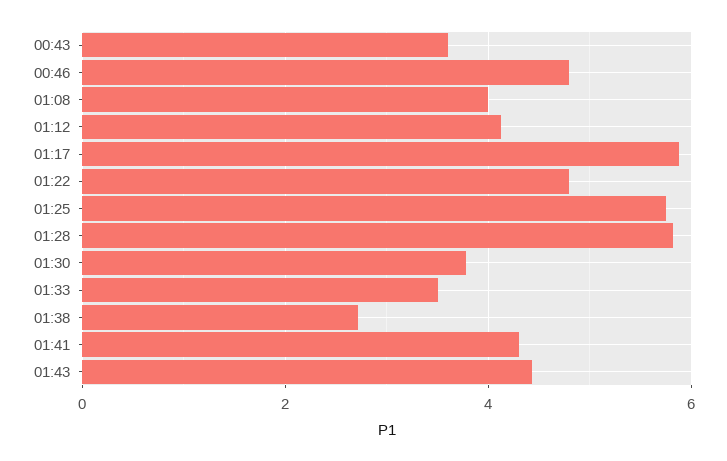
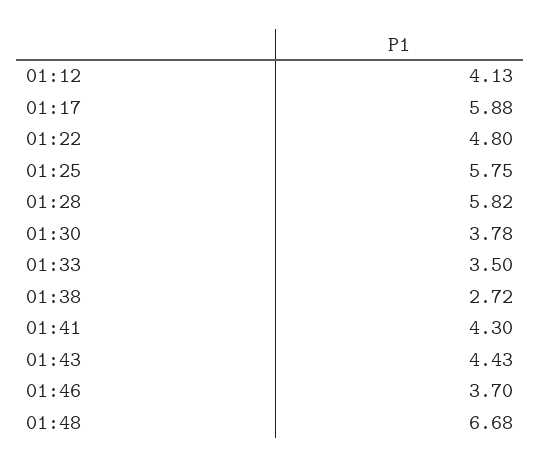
00:43: 3.6 -> none
00:46: 4.8 -> none
01:08: 4 -> none
01:46: none -> 3.7
01:48: none -> 6.68

